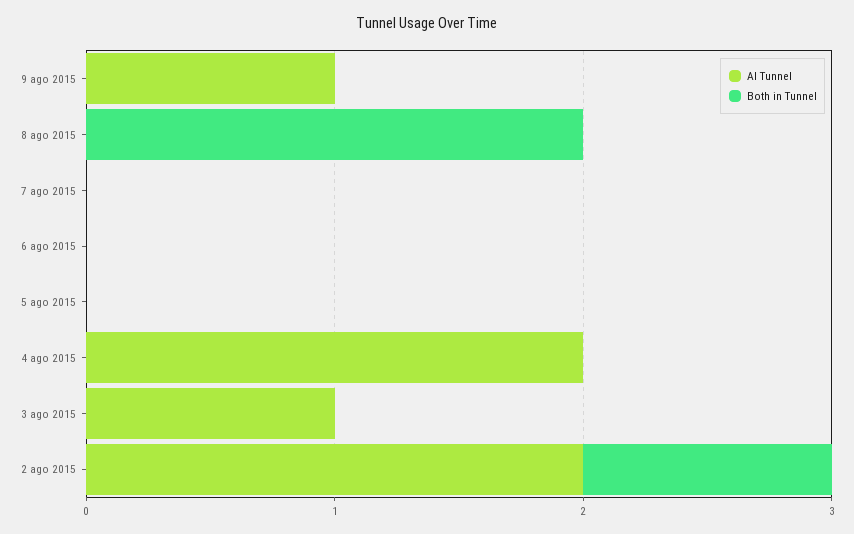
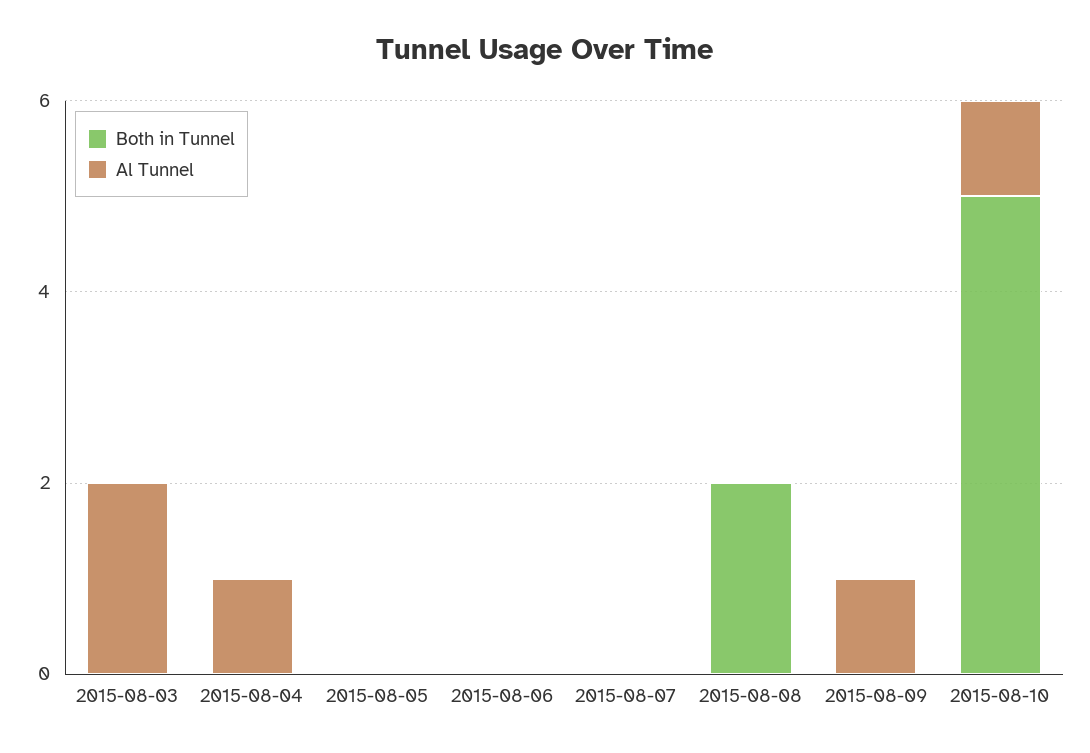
Al Tunnel, 4 ago 2015: 2 -> 1
Al Tunnel, 3 ago 2015: 1 -> 2
Al Tunnel, 2 ago 2015: 2 -> none
Both in Tunnel, 2 ago 2015: 1 -> none
Both in Tunnel, 2015-08-10: none -> 5
Al Tunnel, 2015-08-10: none -> 1

